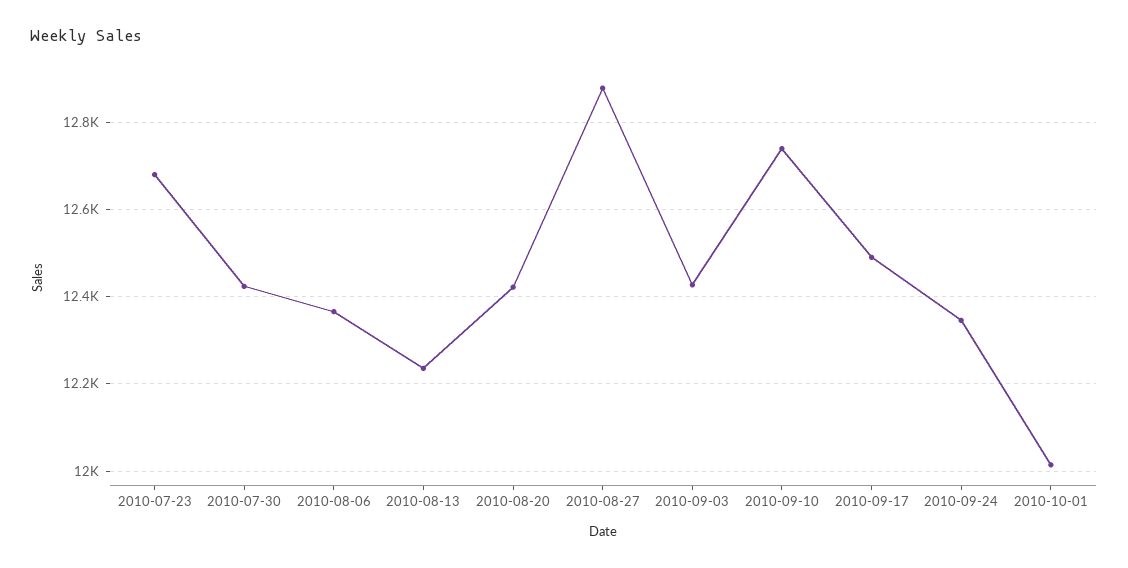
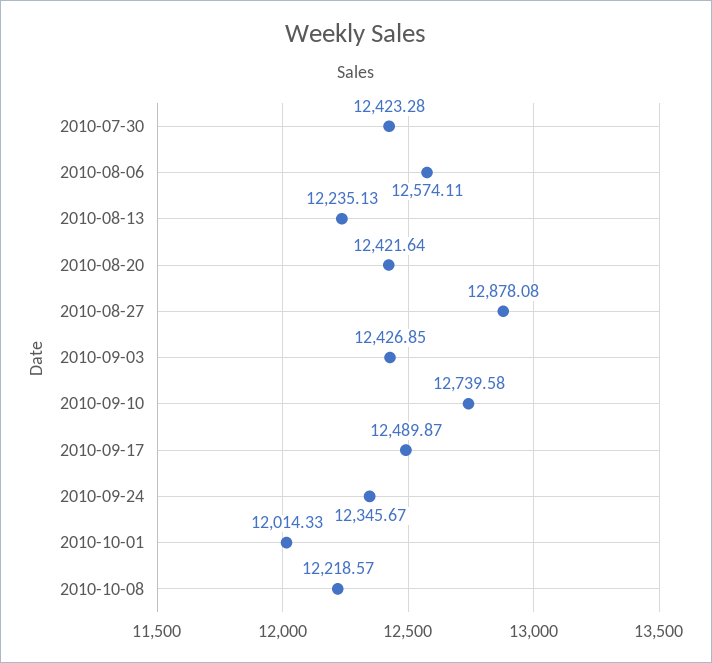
2010-07-23: 12680 -> none
2010-08-06: 12360 -> 12574.11
2010-10-08: none -> 12218.57

